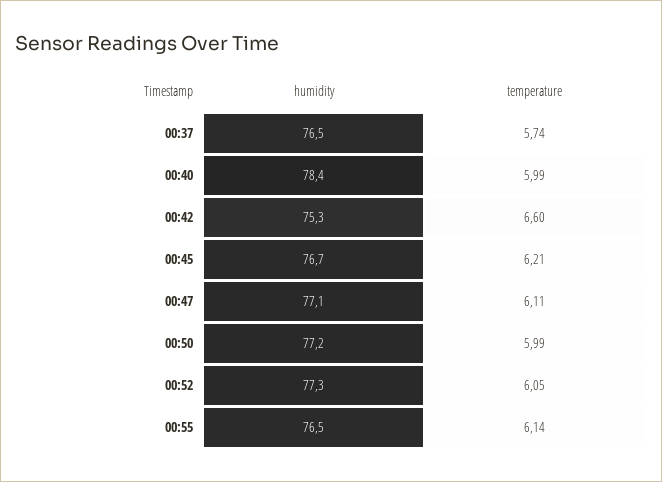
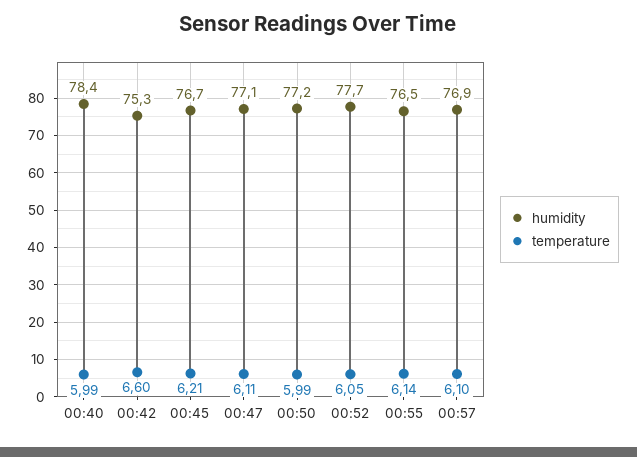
humidity, 00:37: 76.5 -> none
temperature, 00:37: 5.74 -> none
humidity, 00:52: 77.3 -> 77.7
humidity, 00:57: none -> 76.9
temperature, 00:57: none -> 6.1

